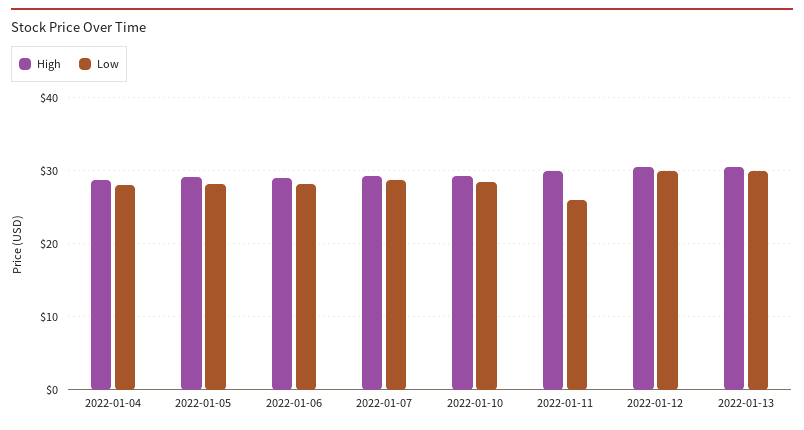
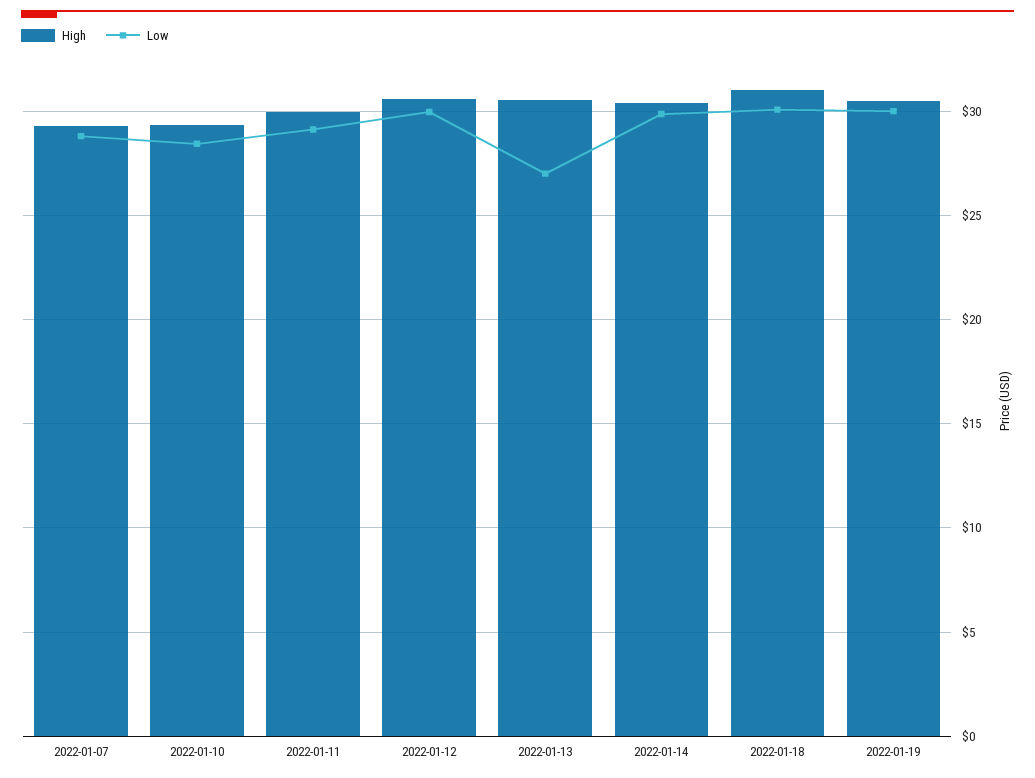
High, 2022-01-04: 29 -> none
Low, 2022-01-04: 28 -> none
High, 2022-01-05: 29 -> none
Low, 2022-01-05: 28 -> none
High, 2022-01-06: 29 -> none
Low, 2022-01-06: 28 -> none
Low, 2022-01-11: 26 -> 29
Low, 2022-01-13: 30 -> 27
High, 2022-01-14: none -> 30.5
Low, 2022-01-14: none -> 30
High, 2022-01-18: none -> 31
Low, 2022-01-18: none -> 30
High, 2022-01-19: none -> 30.5
Low, 2022-01-19: none -> 30

